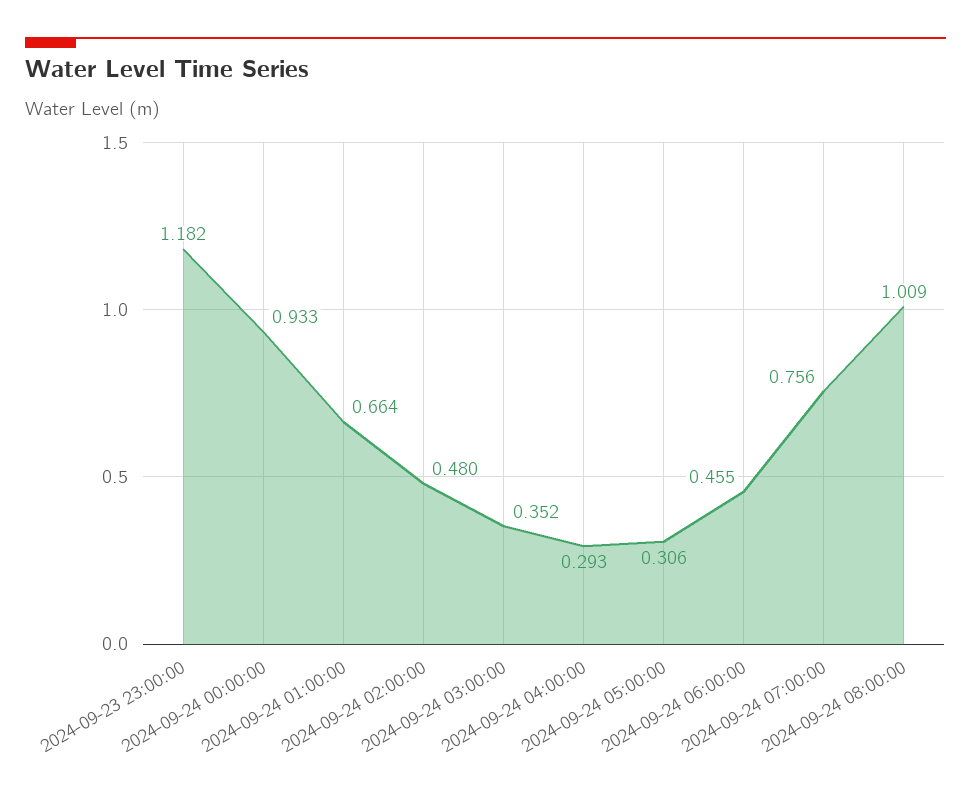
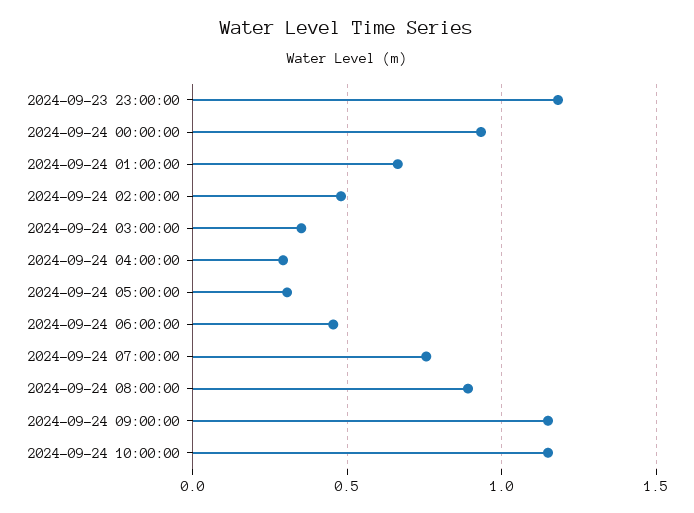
2024-09-24 08:00:00: 1.009 -> 0.9
2024-09-24 09:00:00: none -> 1.15
2024-09-24 10:00:00: none -> 1.15

